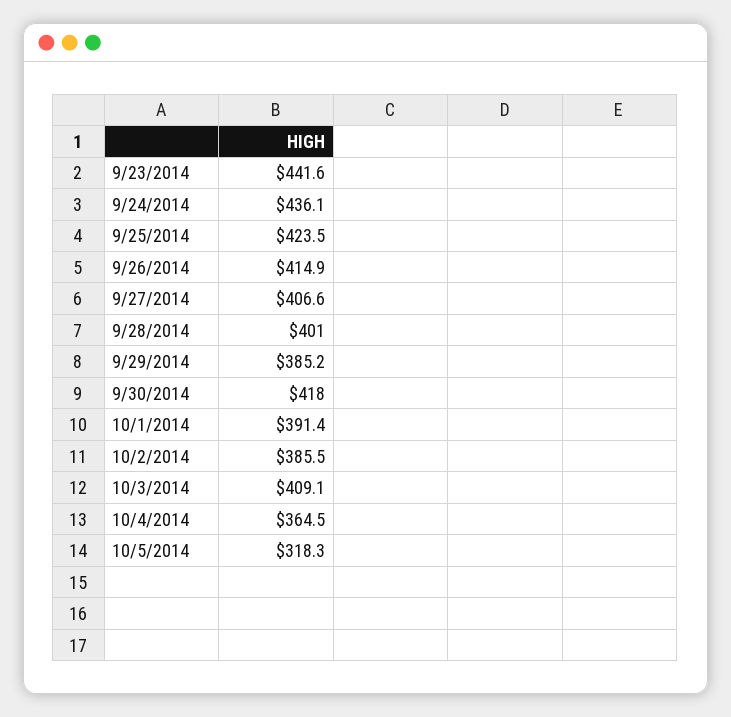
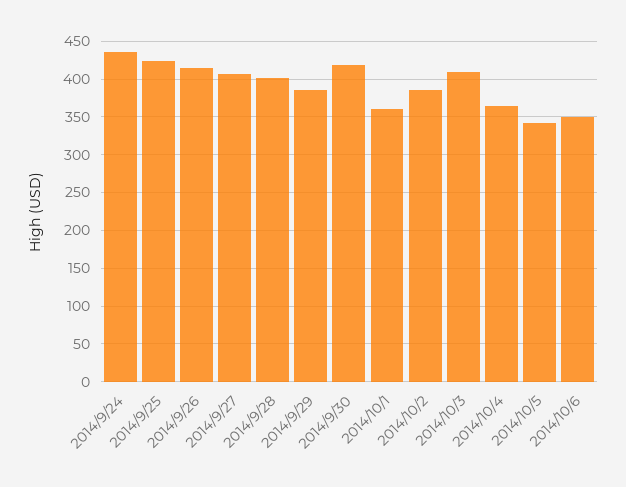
9/23/2014: 441.6 -> none
10/1/2014: 391.4 -> 360
10/5/2014: 318.3 -> 340
2014/10/6: none -> 350

